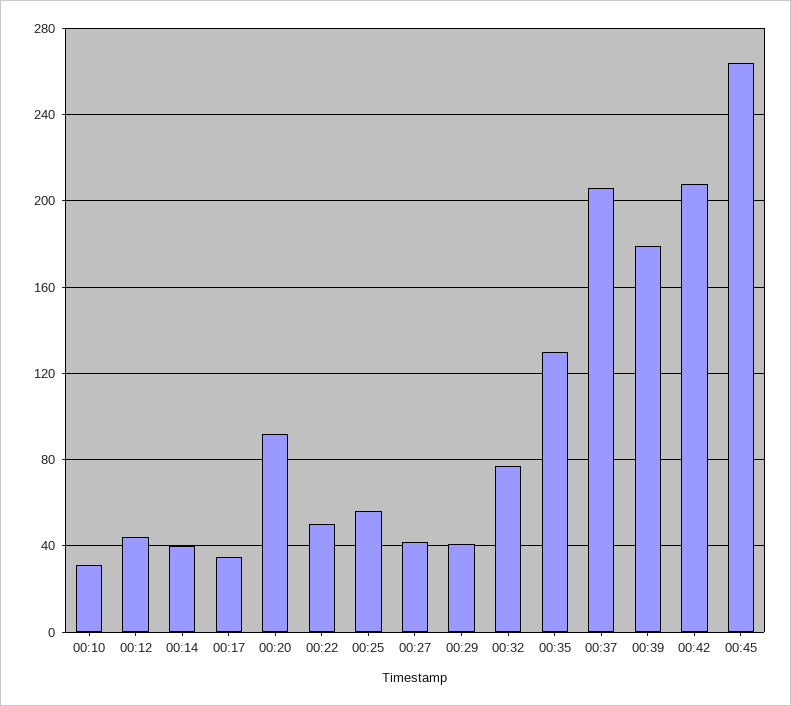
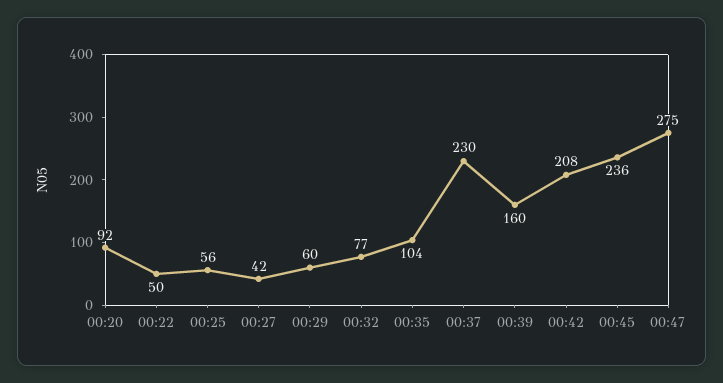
00:10: 30 -> none
00:12: 45 -> none
00:14: 40 -> none
00:17: 35 -> none
00:29: 40 -> 60
00:35: 130 -> 104
00:37: 205 -> 230
00:39: 180 -> 160
00:45: 265 -> 236
00:47: none -> 275

